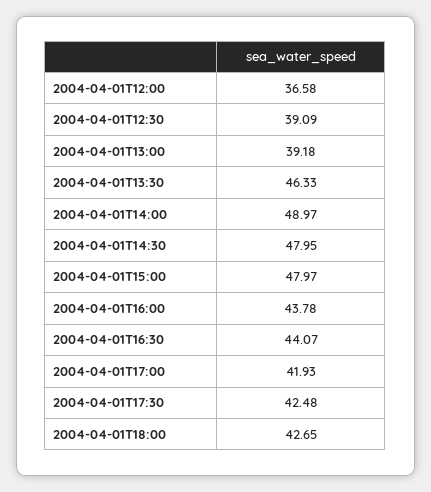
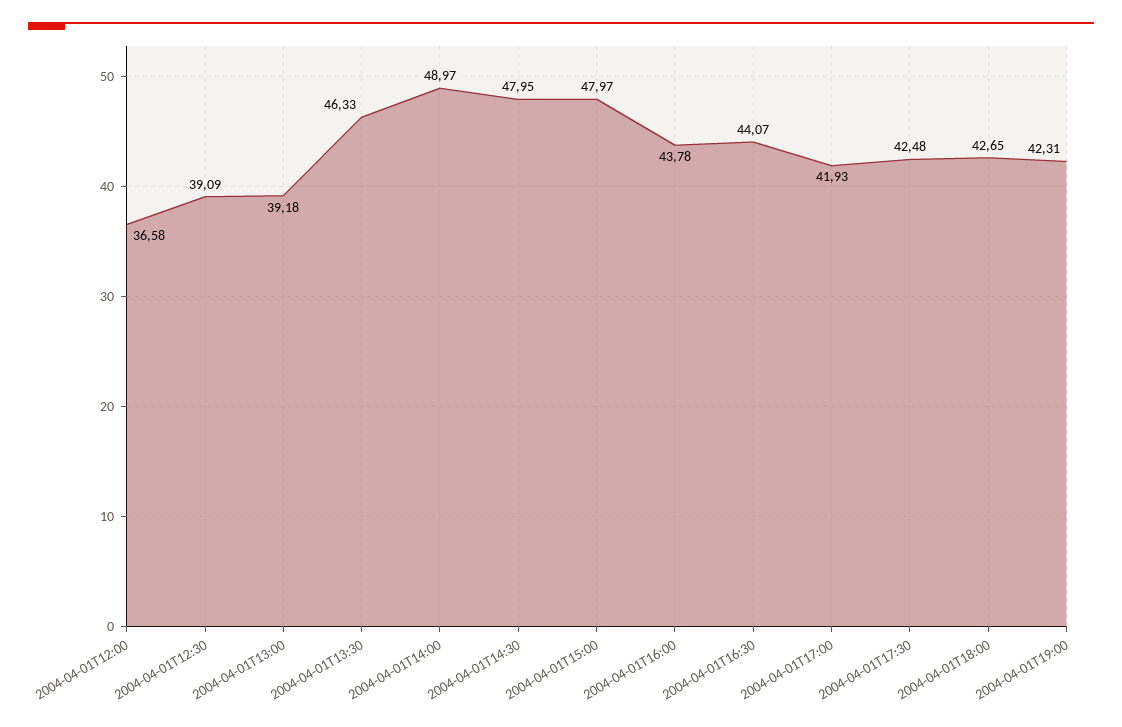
2004-04-01T19:00: none -> 42.31

